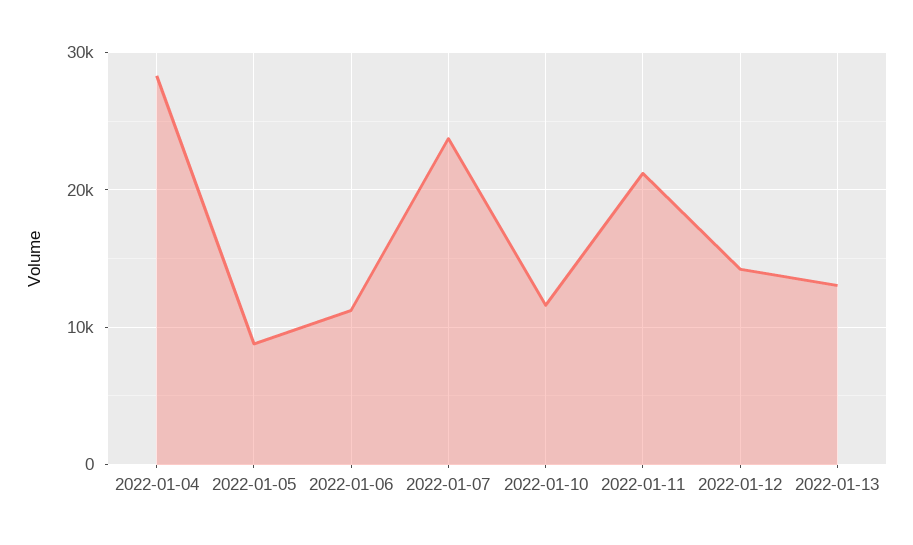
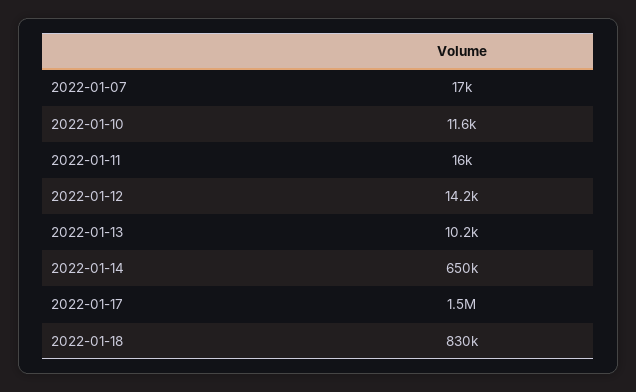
2022-01-04: 28000 -> none
2022-01-05: 9000 -> none
2022-01-06: 11000 -> none
2022-01-07: 24000 -> 17000
2022-01-11: 21000 -> 16000
2022-01-13: 13000 -> 10200
2022-01-14: none -> 650000
2022-01-17: none -> 1500000
2022-01-18: none -> 830000

